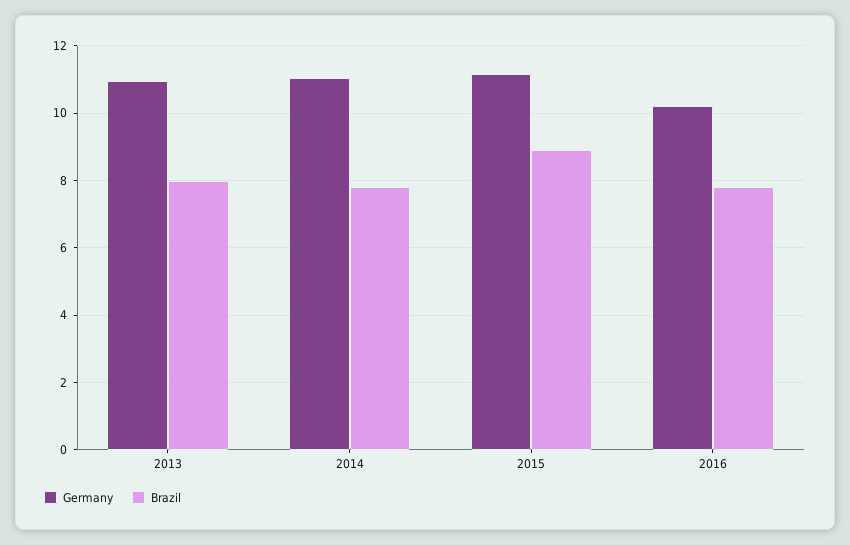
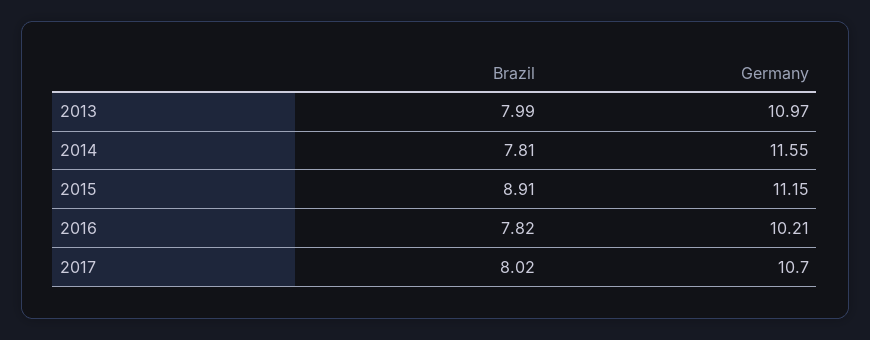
Germany, 2014: 11 -> 11.55
Brazil, 2017: none -> 8.02
Germany, 2017: none -> 10.7

